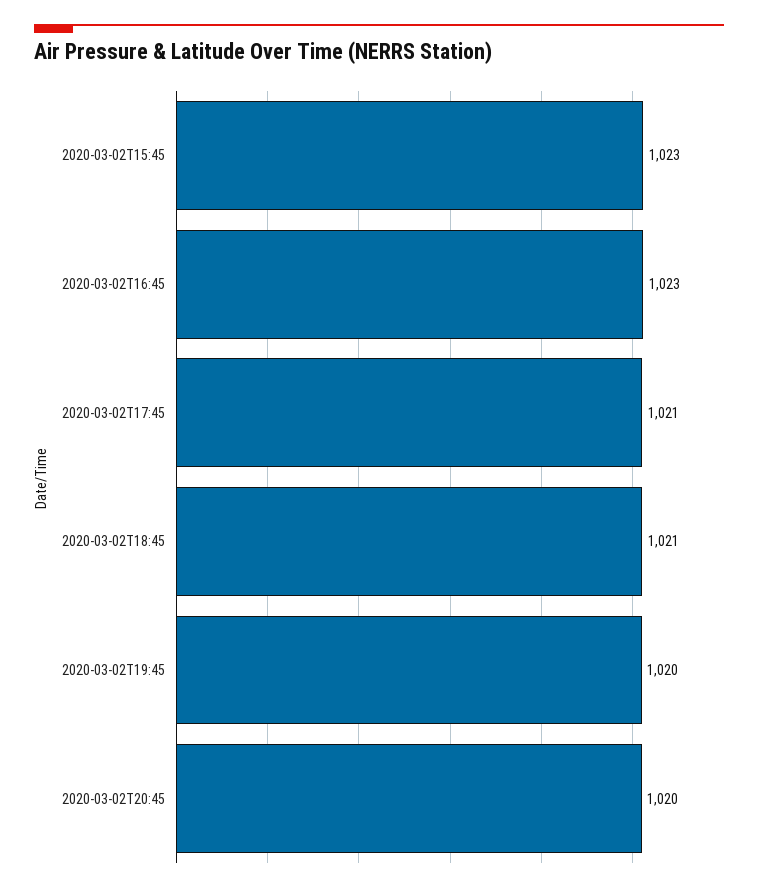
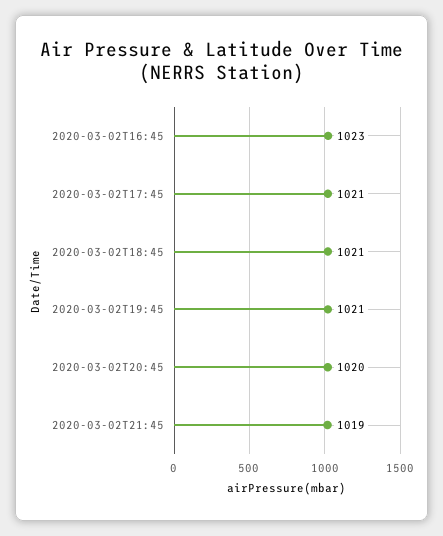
2020-03-02T15:45: 1023 -> none
2020-03-02T19:45: 1020 -> 1021
2020-03-02T21:45: none -> 1019

